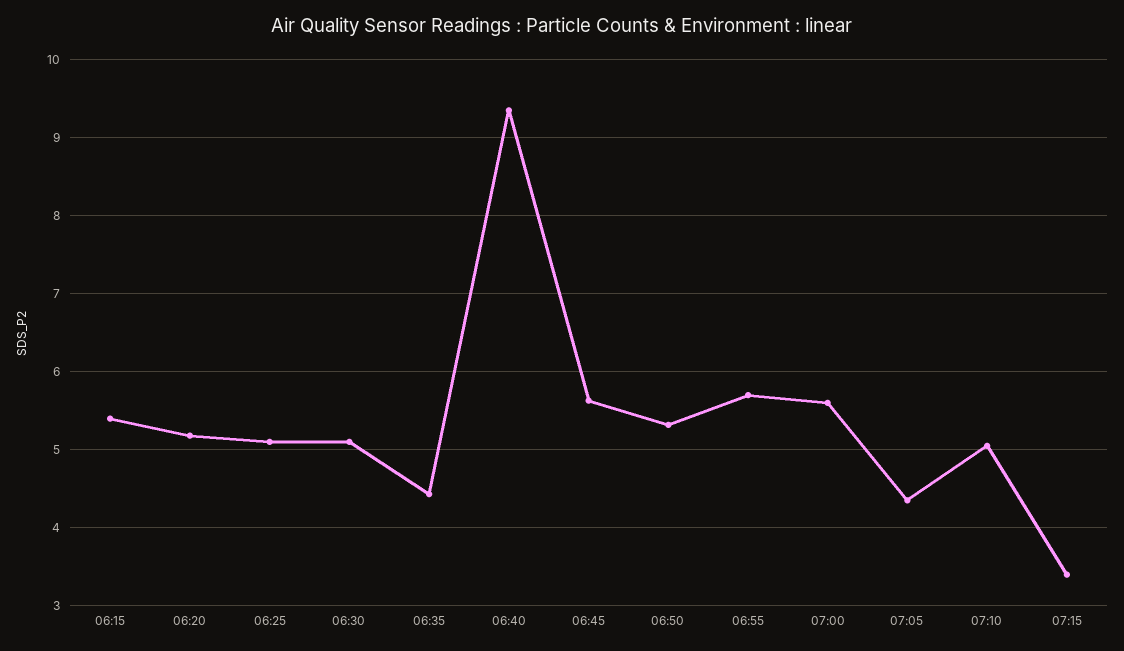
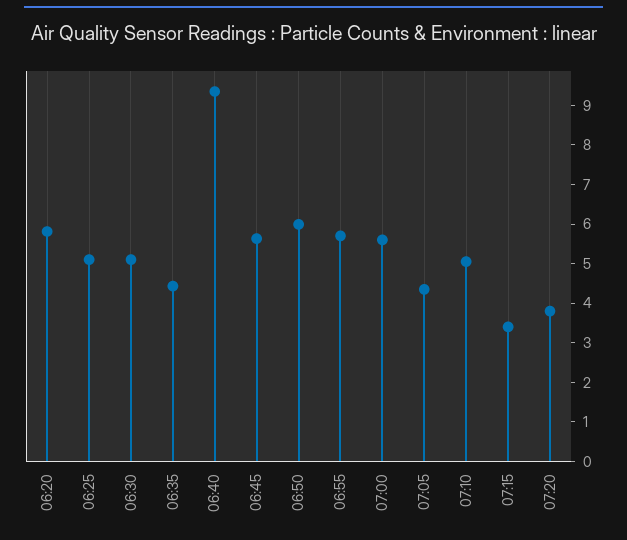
06:15: 5.4 -> none
06:20: 5.2 -> 5.75
06:50: 5.3 -> 6
07:20: none -> 3.75

